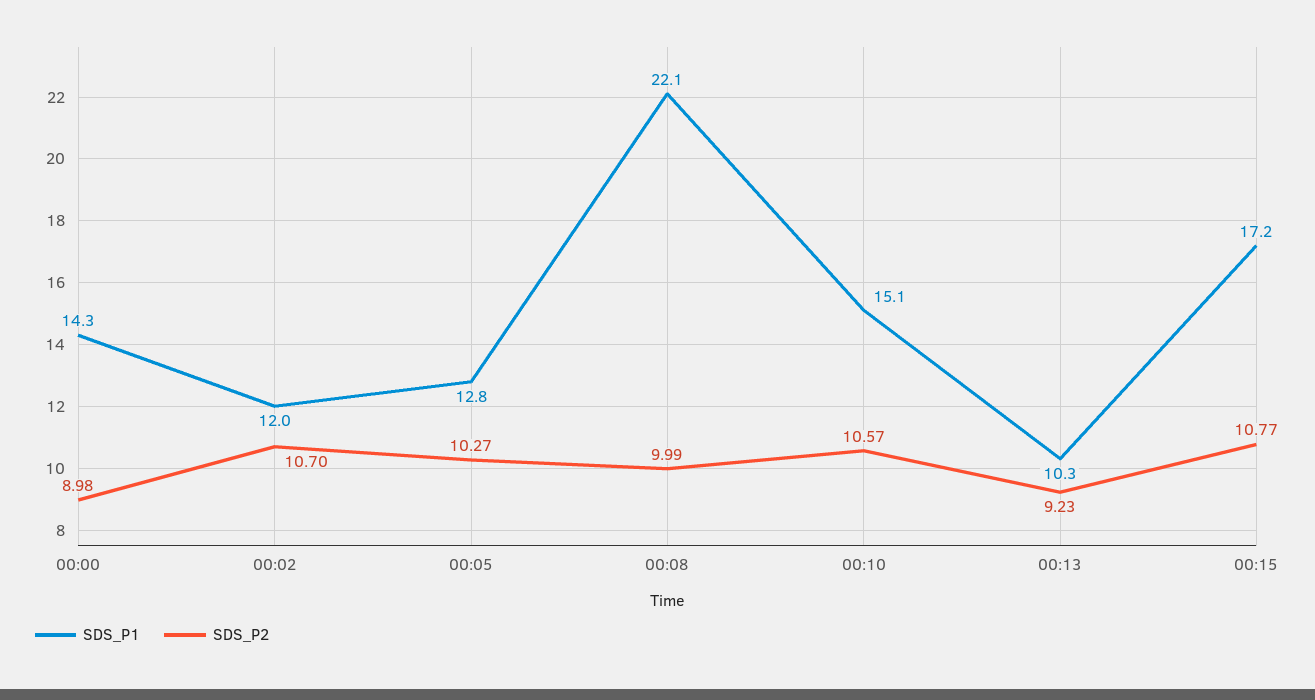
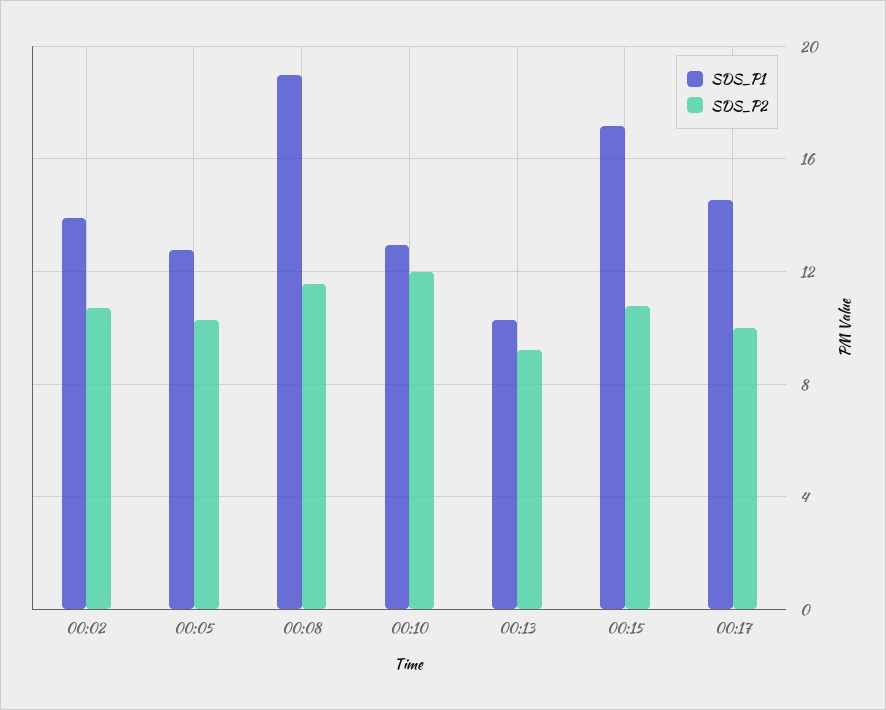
SDS_P1, 00:00: 14.3 -> none
SDS_P2, 00:00: 8.98 -> none
SDS_P1, 00:02: 12 -> 14
SDS_P1, 00:08: 22.1 -> 19
SDS_P2, 00:08: 9.99 -> 11.5
SDS_P1, 00:10: 15.1 -> 13
SDS_P2, 00:10: 10.57 -> 12
SDS_P1, 00:17: none -> 14.5
SDS_P2, 00:17: none -> 10

